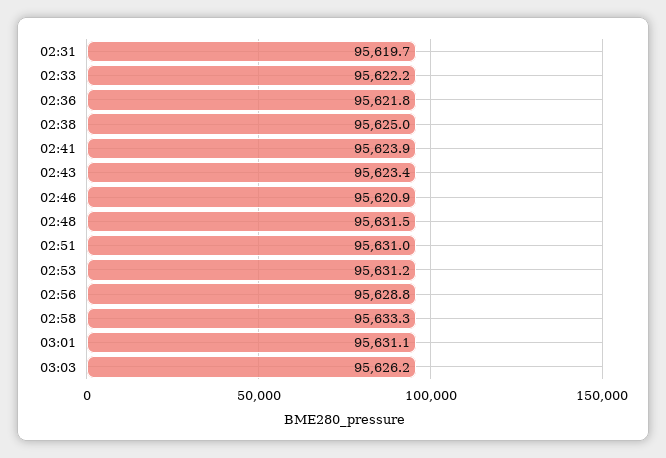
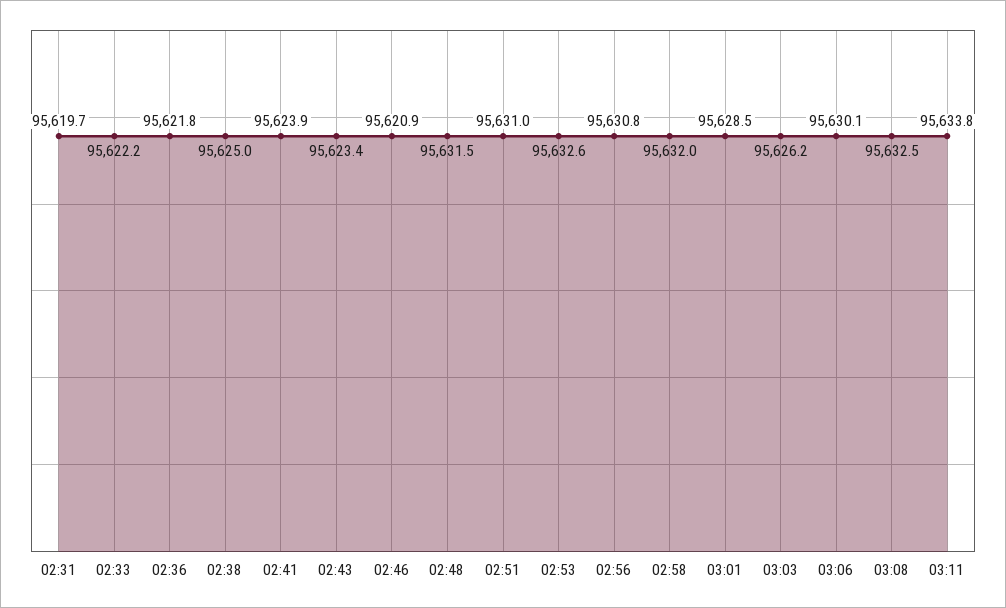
02:53: 95631.2 -> 95632.6
02:56: 95628.8 -> 95630.8
02:58: 95633.3 -> 95632
03:01: 95631.1 -> 95628.5
03:06: none -> 95630.1
03:08: none -> 95632.5
03:11: none -> 95633.8

